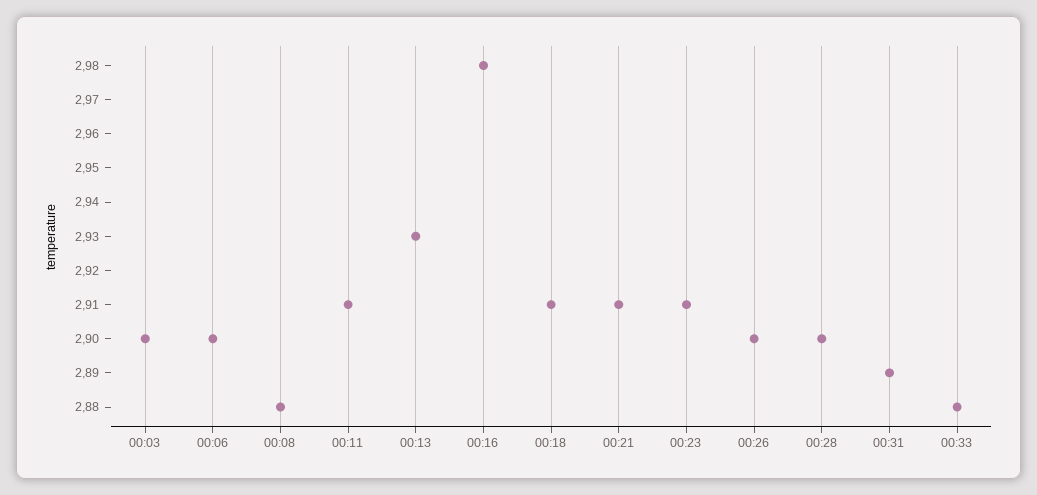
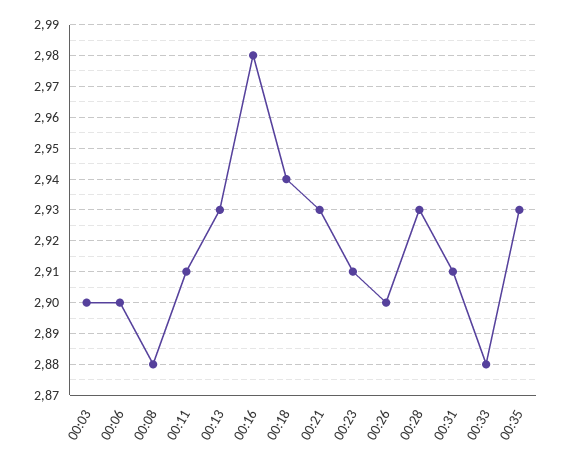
00:18: 2.91 -> 2.94
00:21: 2.91 -> 2.93
00:28: 2.9 -> 2.93
00:31: 2.89 -> 2.91
00:35: none -> 2.93

